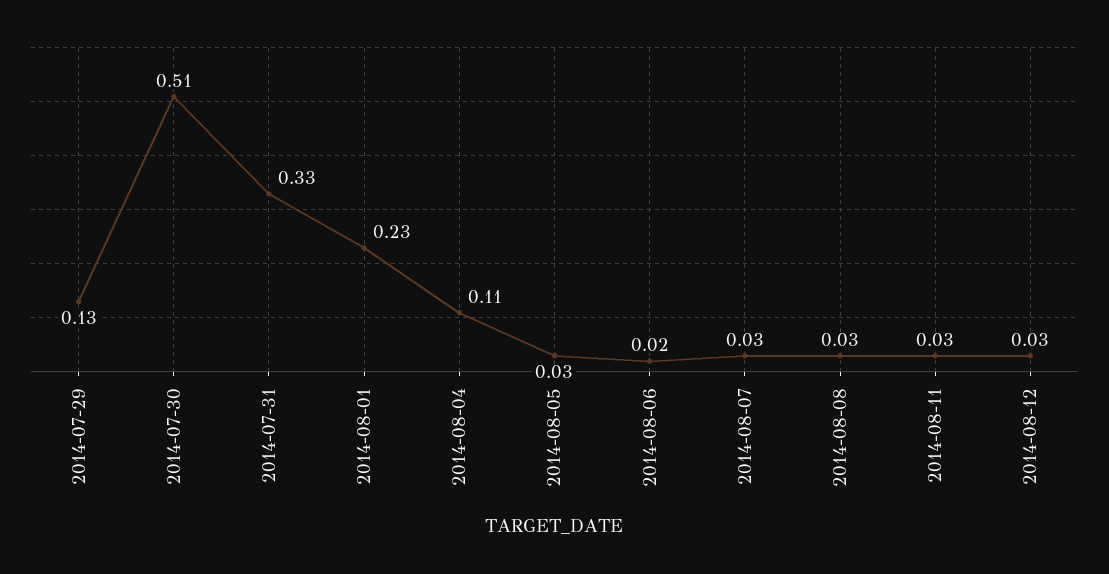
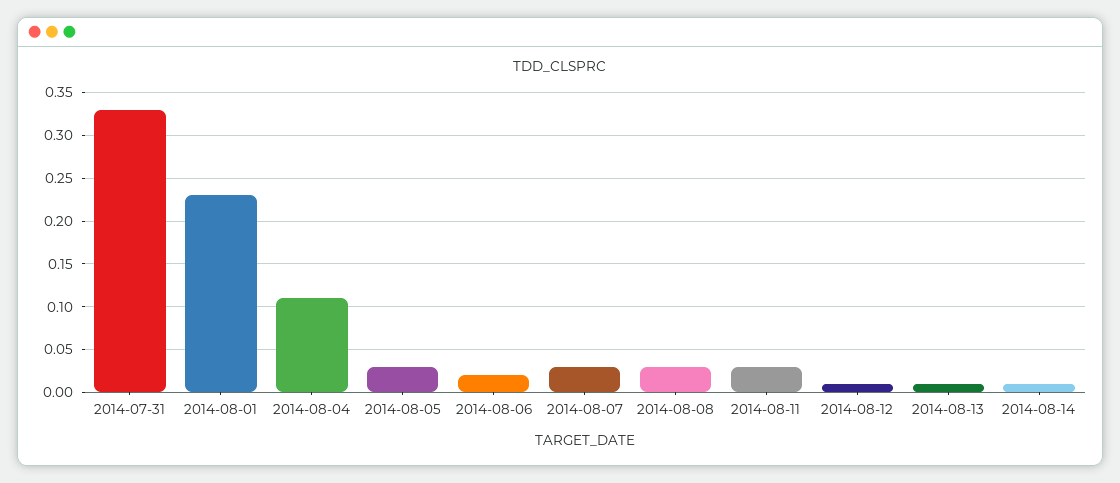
2014-07-29: 0.13 -> none
2014-07-30: 0.51 -> none
2014-08-12: 0.03 -> 0.01
2014-08-13: none -> 0.01
2014-08-14: none -> 0.01

